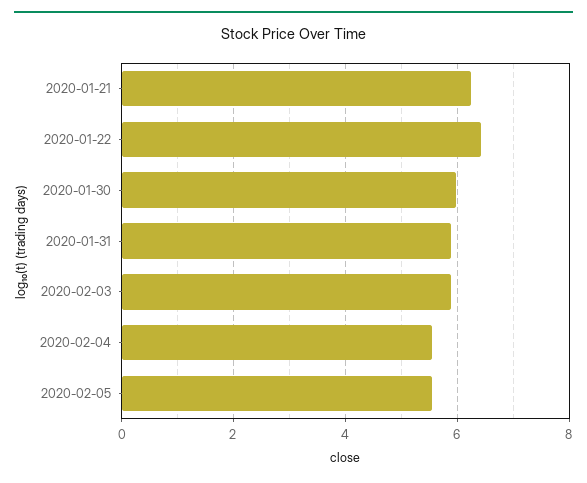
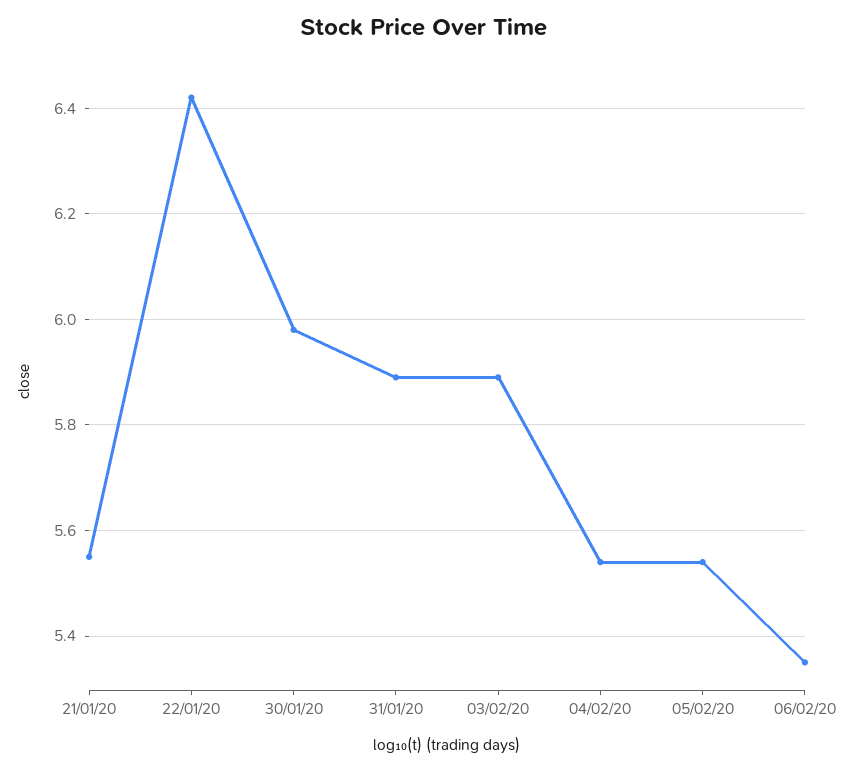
2020-01-21: 6.2 -> 5.55
06/02/20: none -> 5.35

